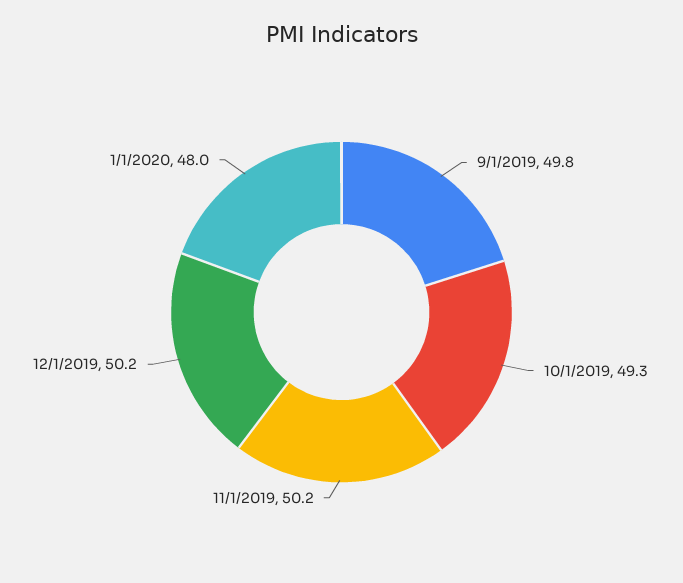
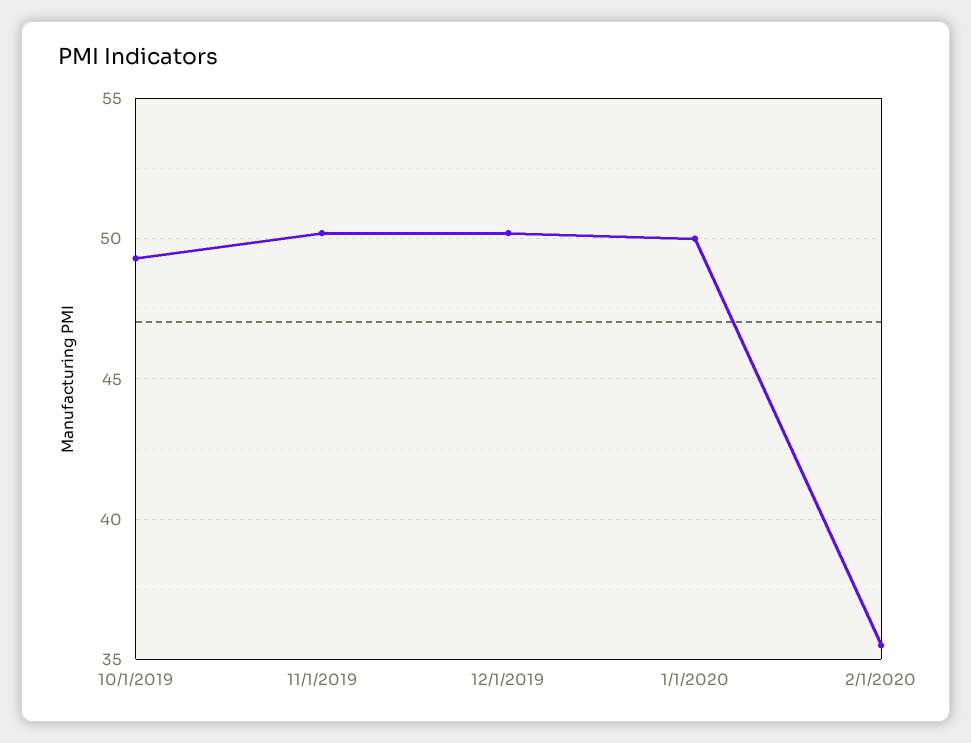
9/1/2019: 49.8 -> none
1/1/2020: 48 -> 50
2/1/2020: none -> 35.5

